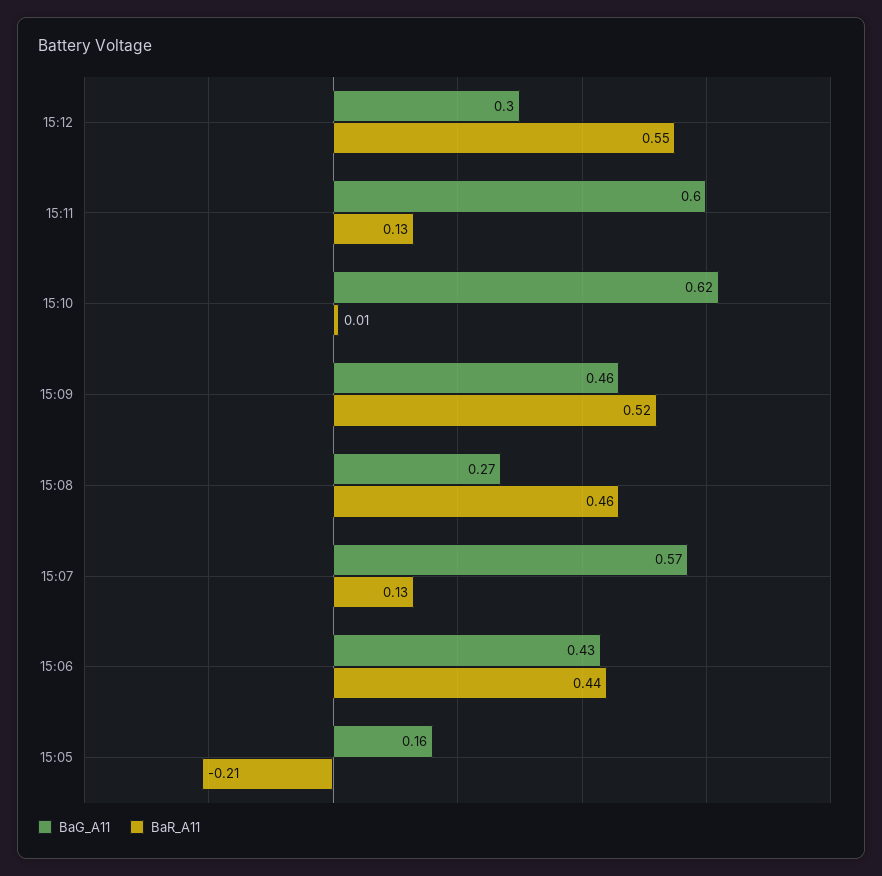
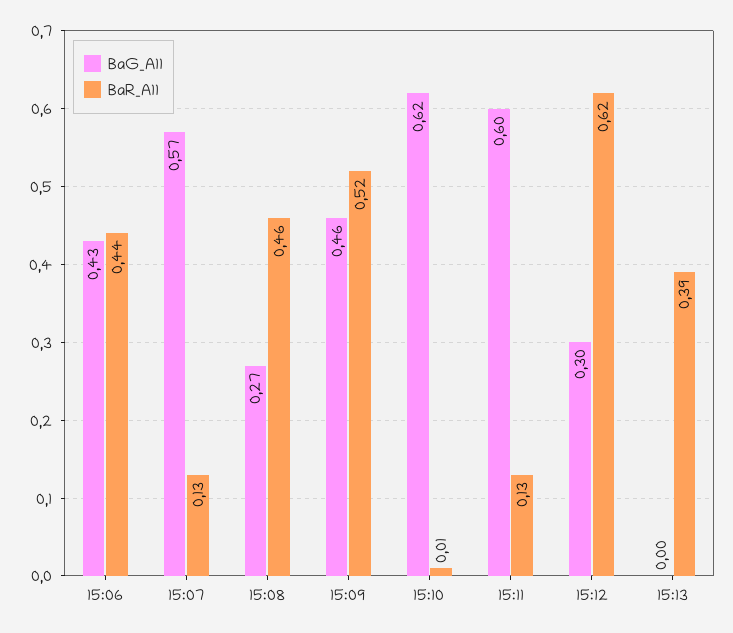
BaR_A11, 15:12: 0.55 -> 0.62
BaG_A11, 15:05: 0.16 -> none
BaR_A11, 15:05: -0.21 -> none
BaG_A11, 15:13: none -> 0
BaR_A11, 15:13: none -> 0.39

